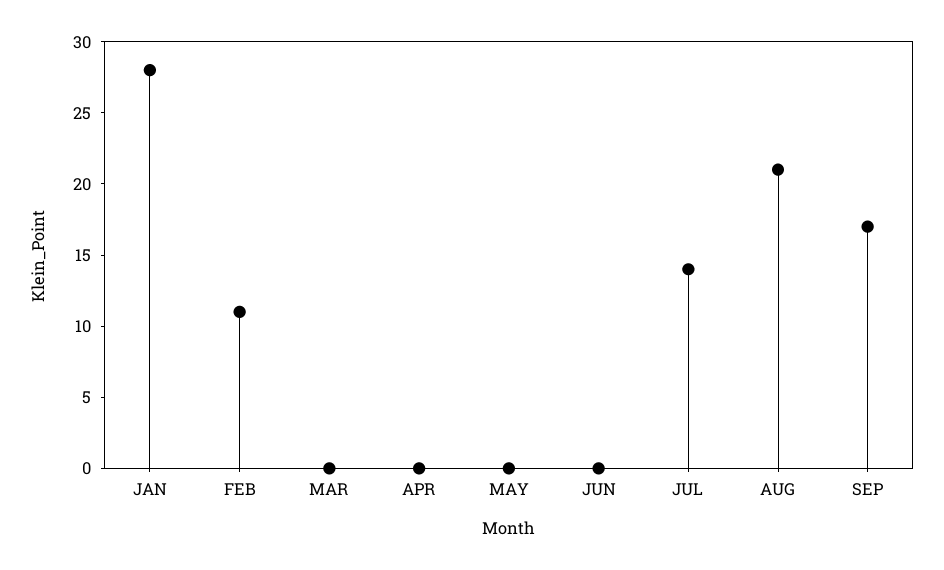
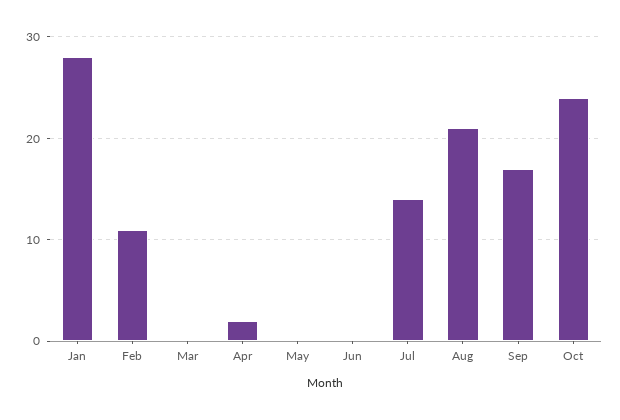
APR: 0 -> 2
Oct: none -> 24

